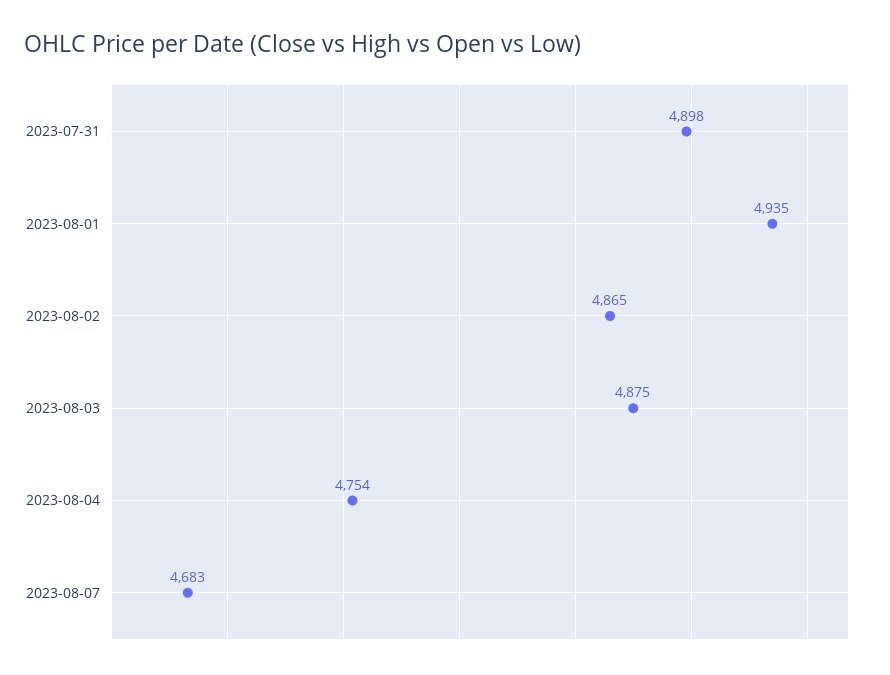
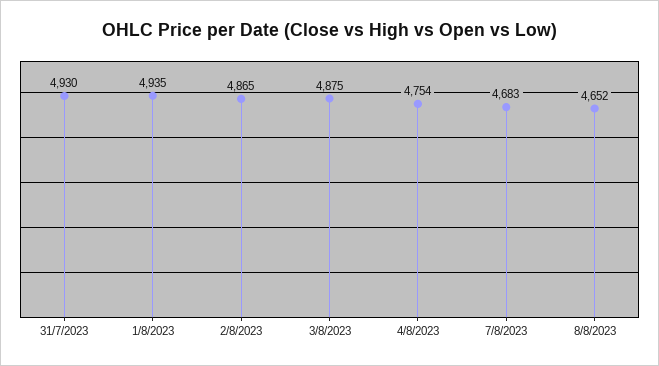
2023-07-31: 4898 -> 4930
8/8/2023: none -> 4652

